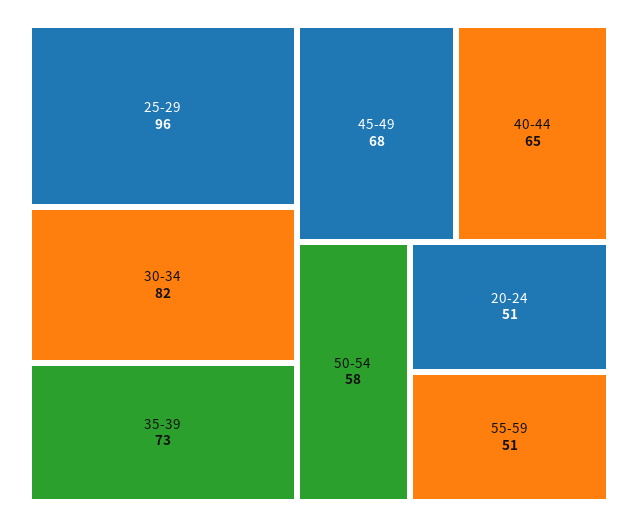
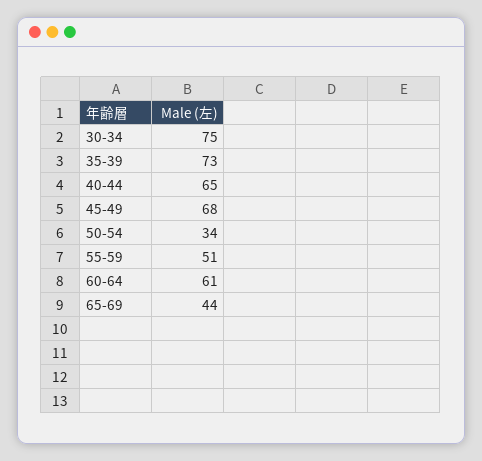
25-29: 96 -> none
30-34: 82 -> 75
50-54: 58 -> 34
20-24: 51 -> none
60-64: none -> 61
65-69: none -> 44

